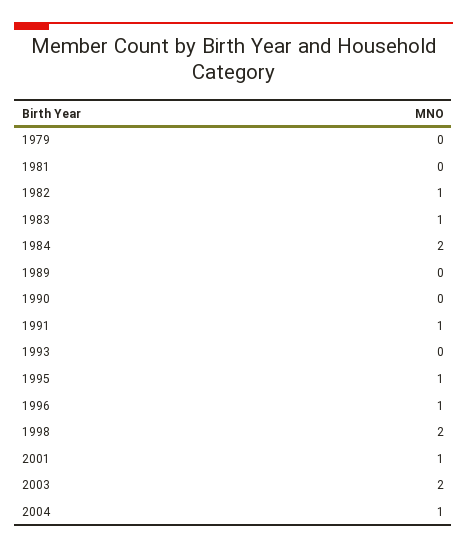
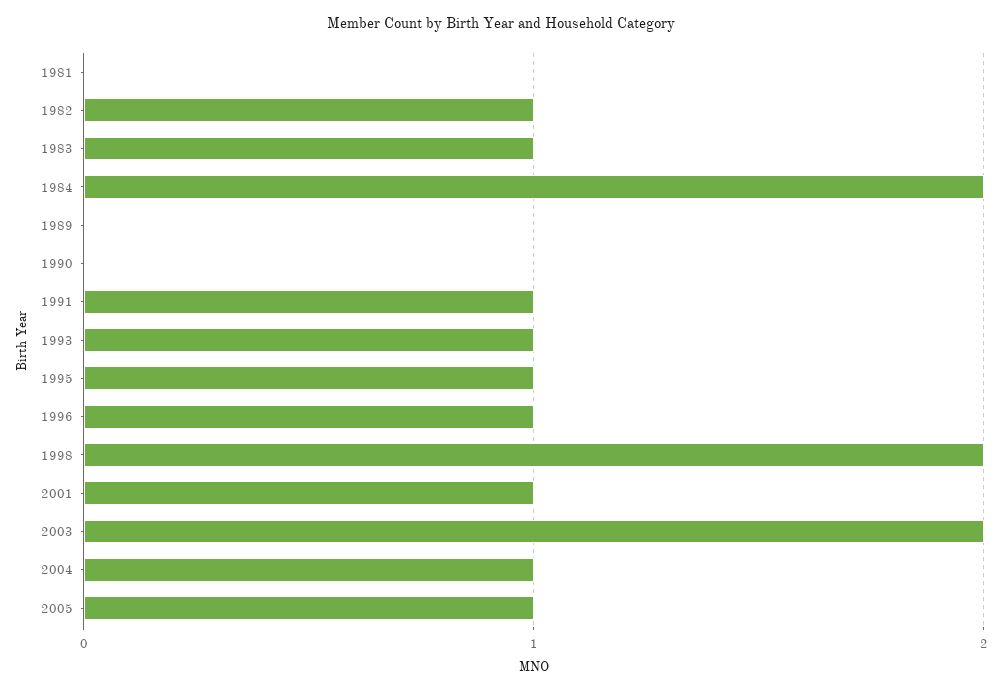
1979: 0 -> none
1993: 0 -> 1
2005: none -> 1

